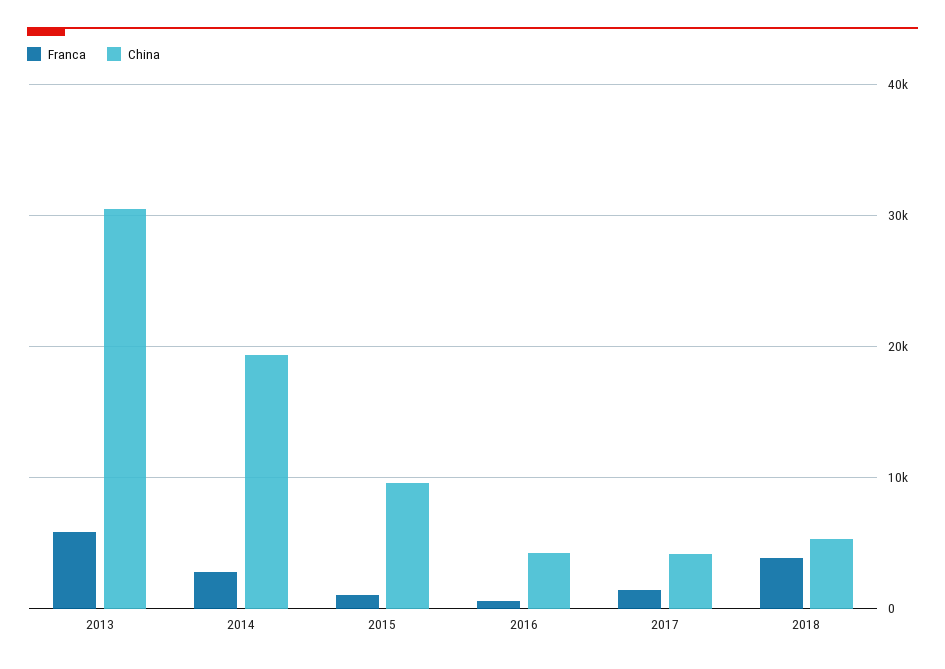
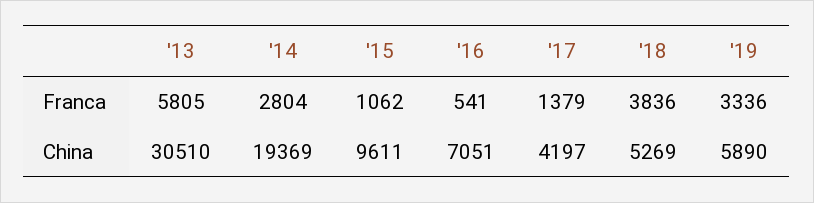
China, 2016: 4000 -> 7051
Franca, '19: none -> 3336
China, '19: none -> 5890

